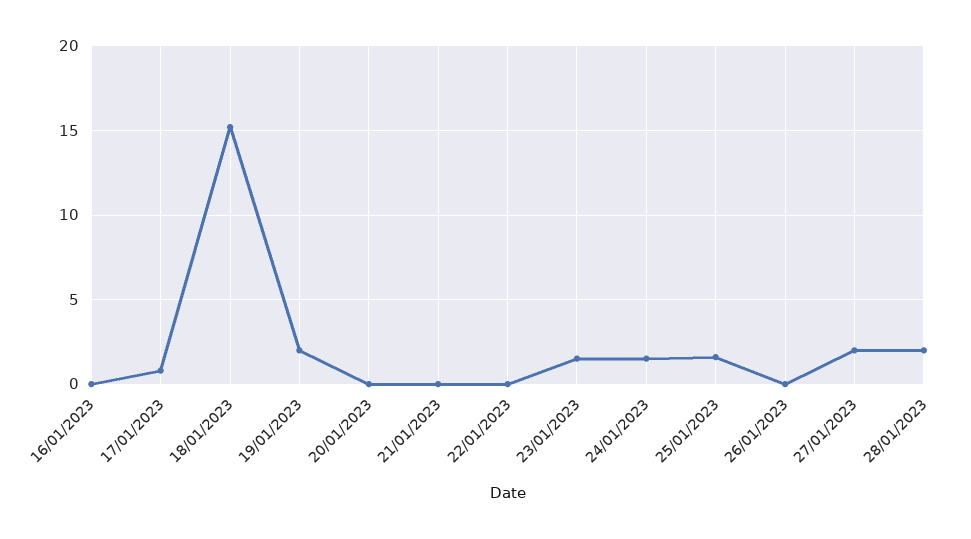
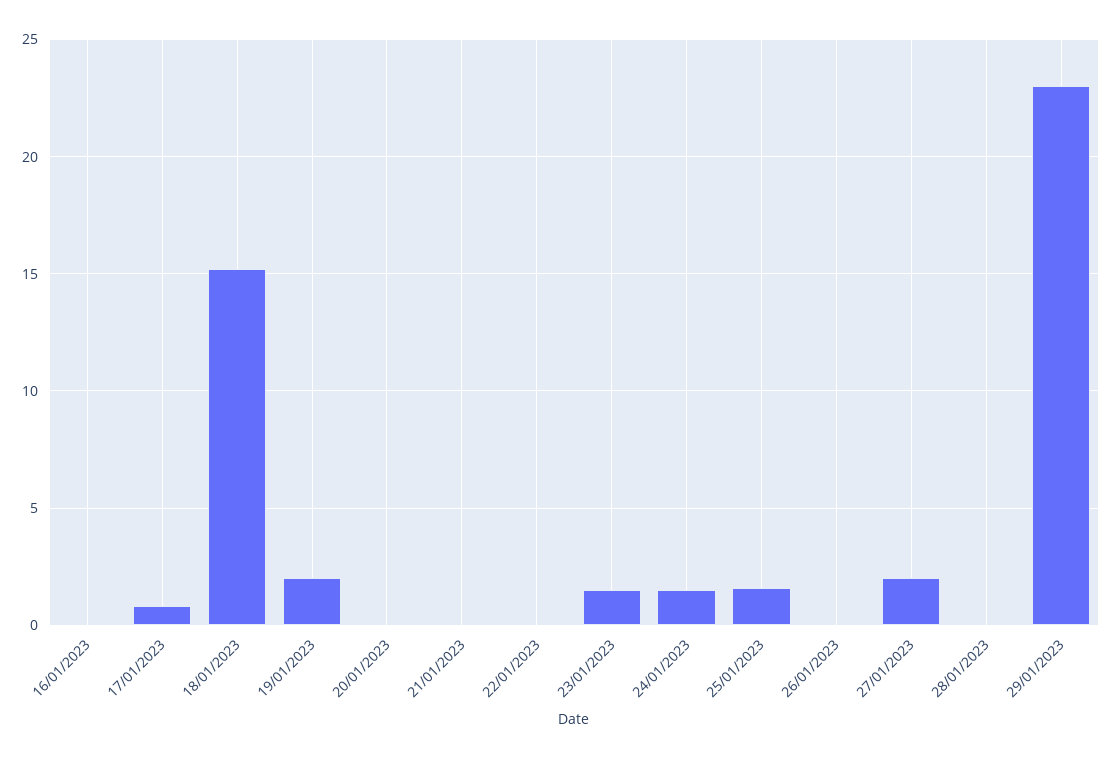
28/01/2023: 2 -> 0
29/01/2023: none -> 23

